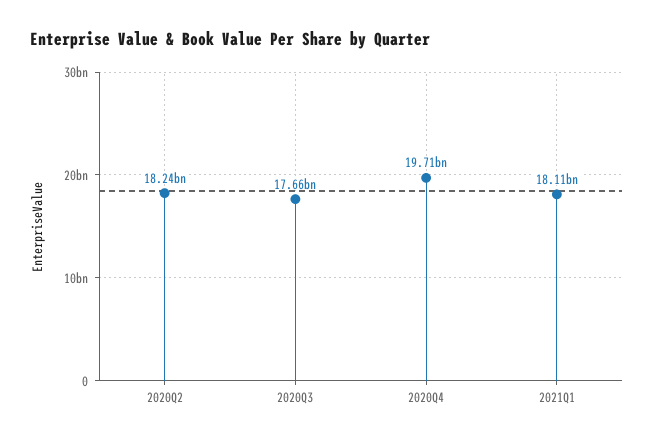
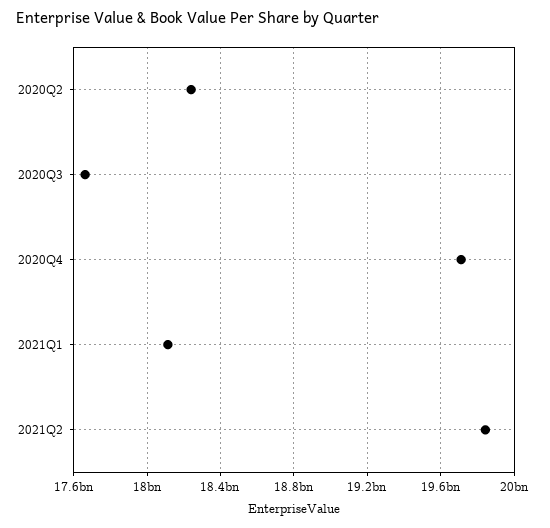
2021Q2: none -> 19850000000

